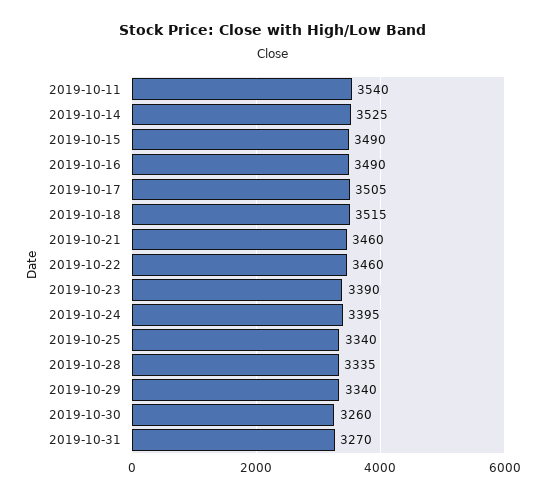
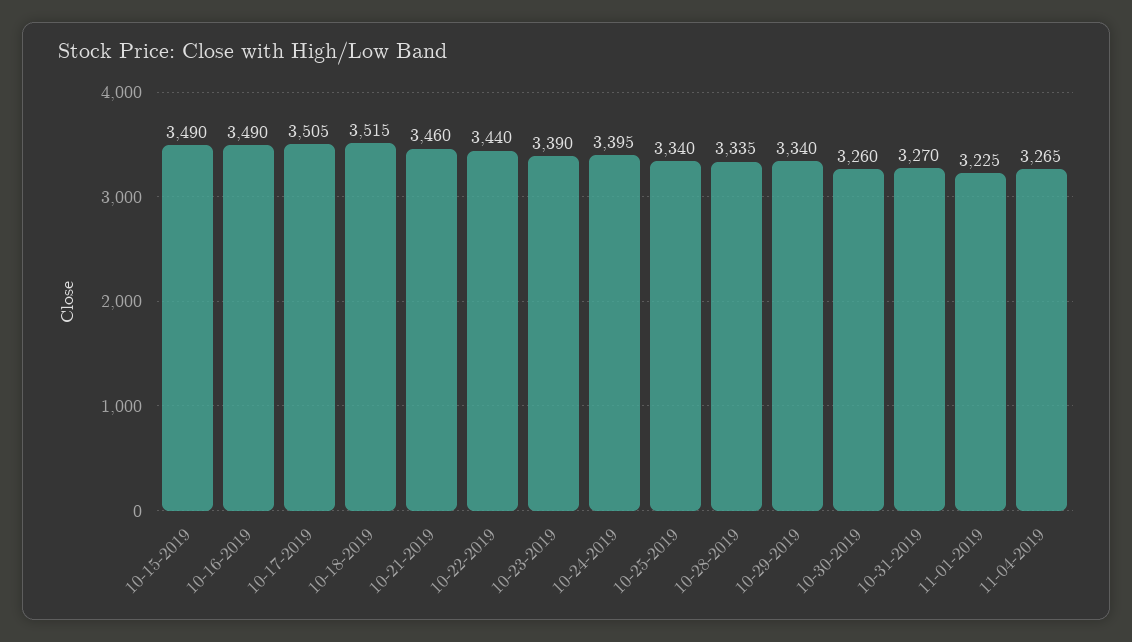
2019-10-11: 3540 -> none
2019-10-14: 3525 -> none
2019-10-22: 3460 -> 3440
11-01-2019: none -> 3225
11-04-2019: none -> 3265

